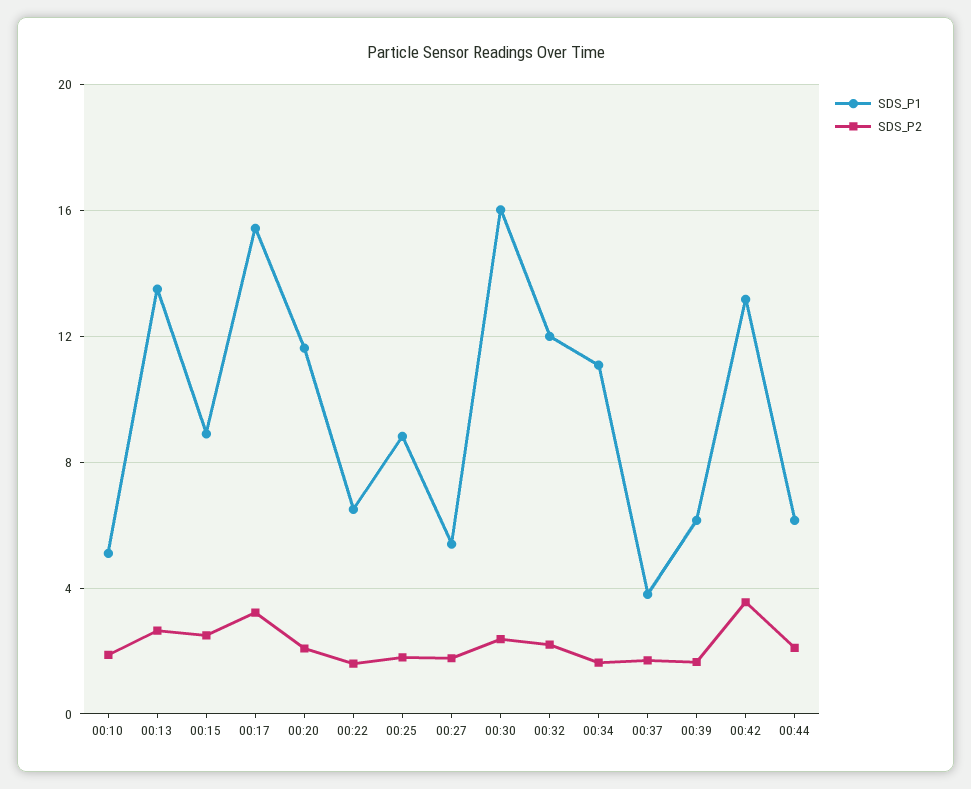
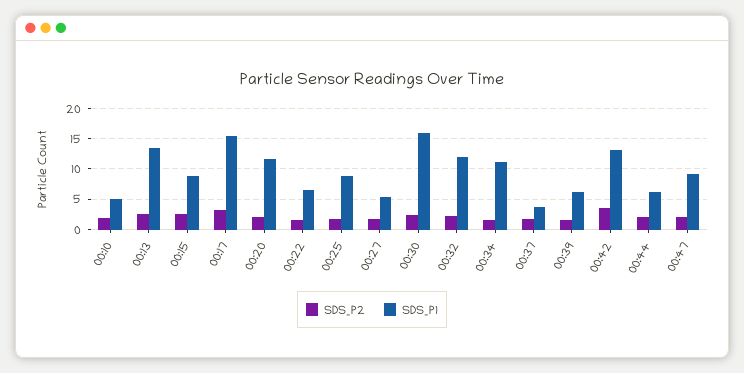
SDS_P2, 00:47: none -> 2
SDS_P1, 00:47: none -> 9

